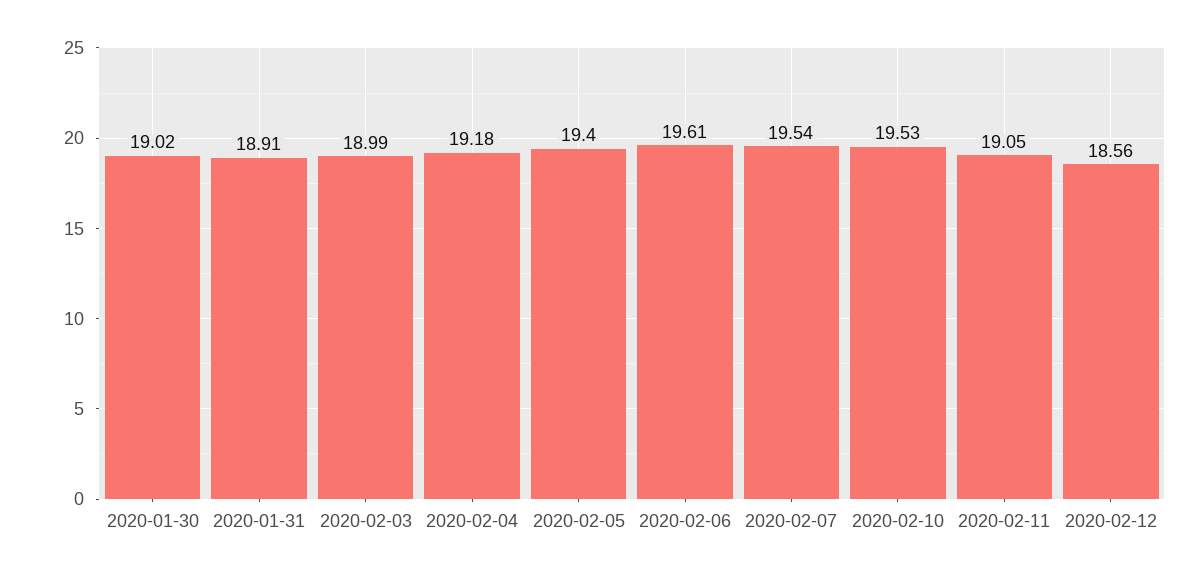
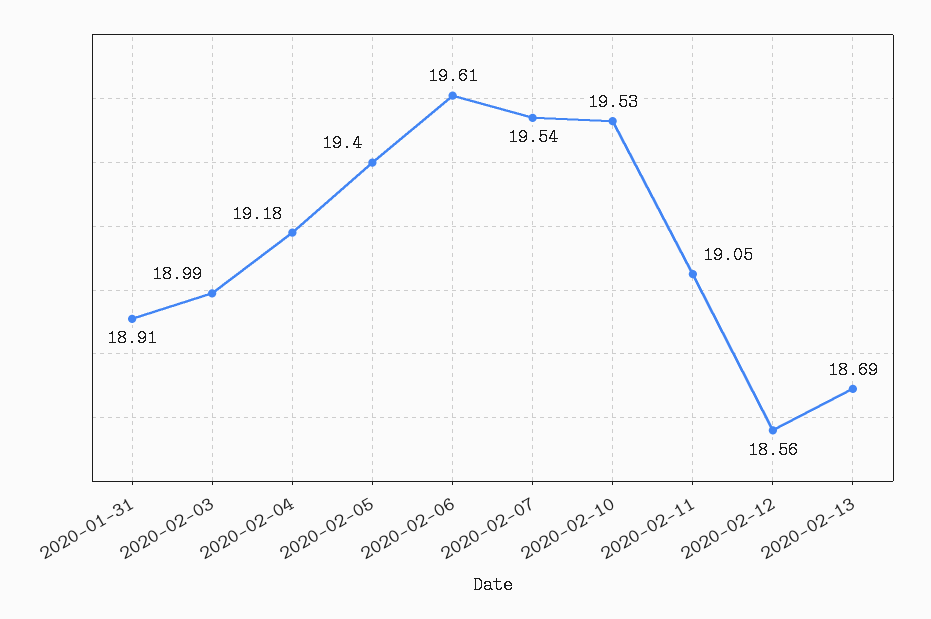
2020-01-30: 19.02 -> none
2020-02-13: none -> 18.69

